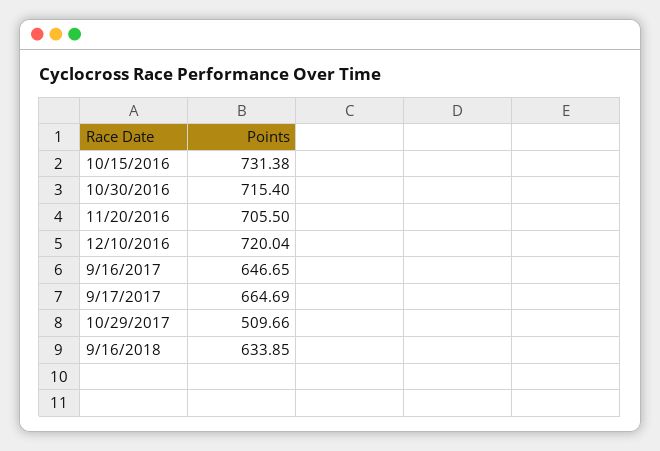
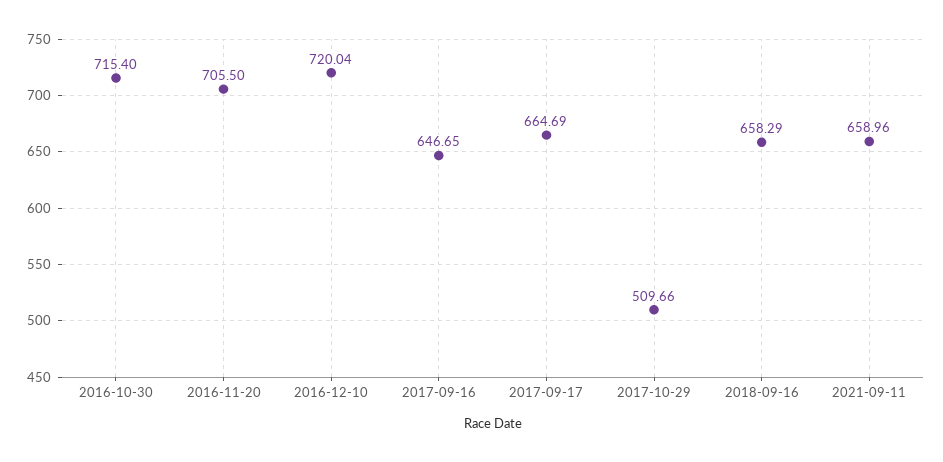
10/15/2016: 731.38 -> none
9/16/2018: 633.85 -> 658.29
2021-09-11: none -> 658.96

